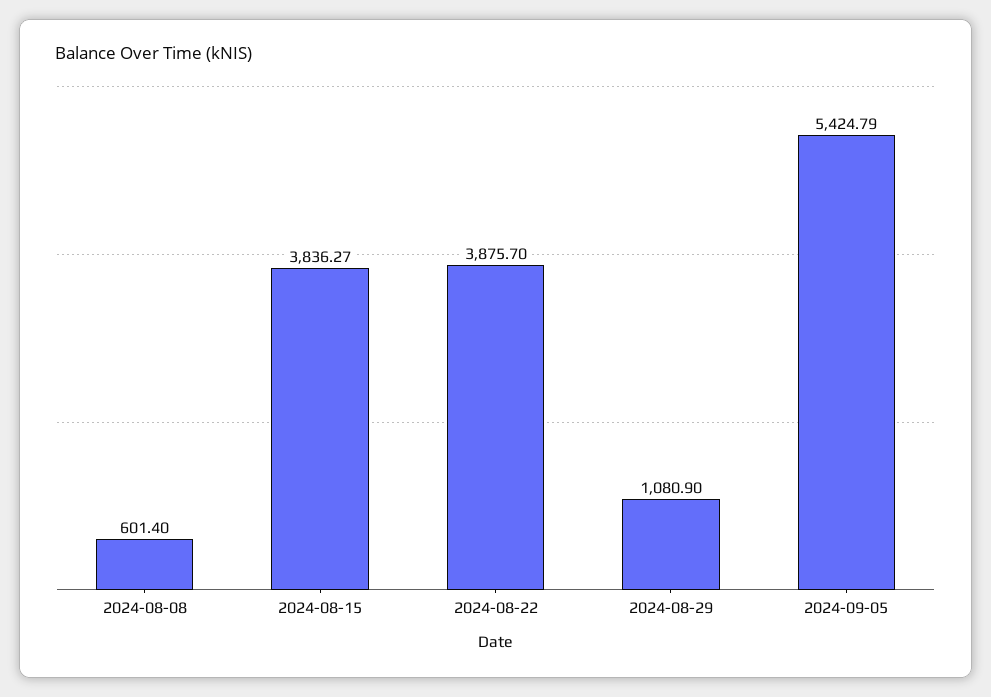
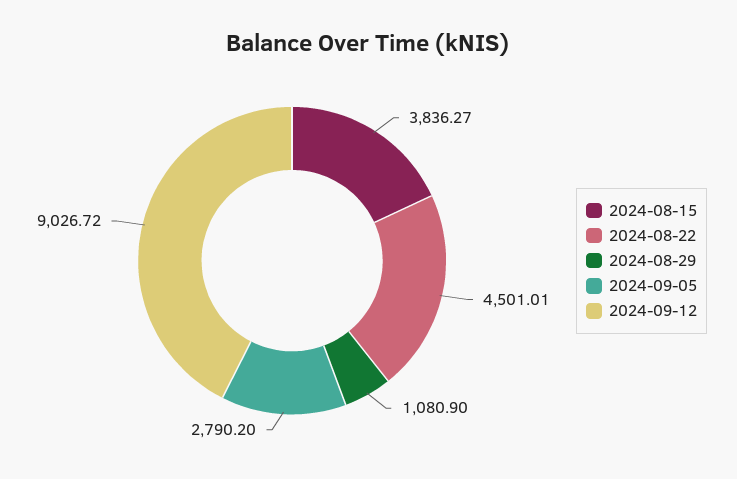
2024-08-08: 601.4 -> none
2024-08-22: 3875.7 -> 4501.01
2024-09-05: 5424.79 -> 2790.2
2024-09-12: none -> 9026.72

